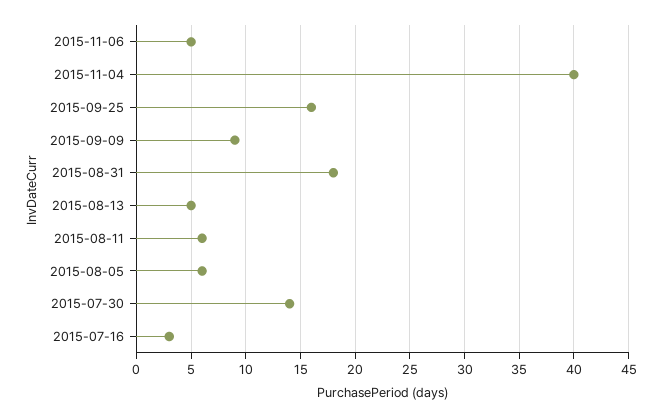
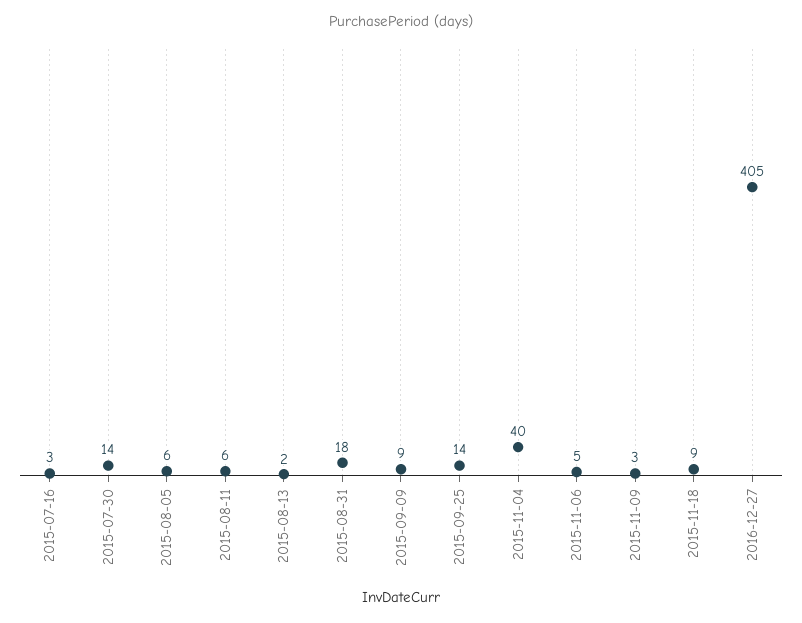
2015-09-25: 16 -> 14
2015-08-13: 5 -> 2
2015-11-09: none -> 3
2015-11-18: none -> 9
2016-12-27: none -> 405

